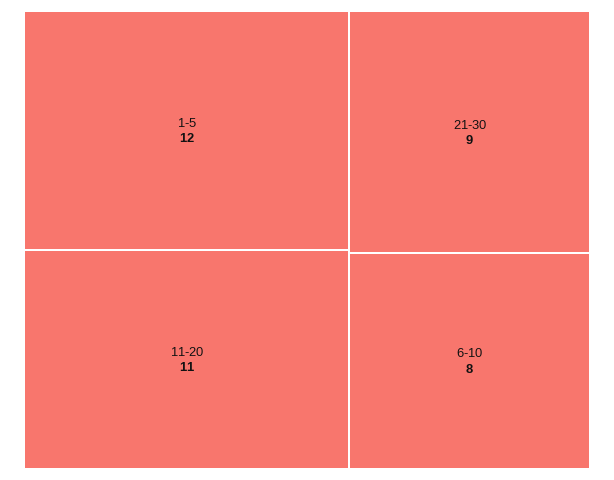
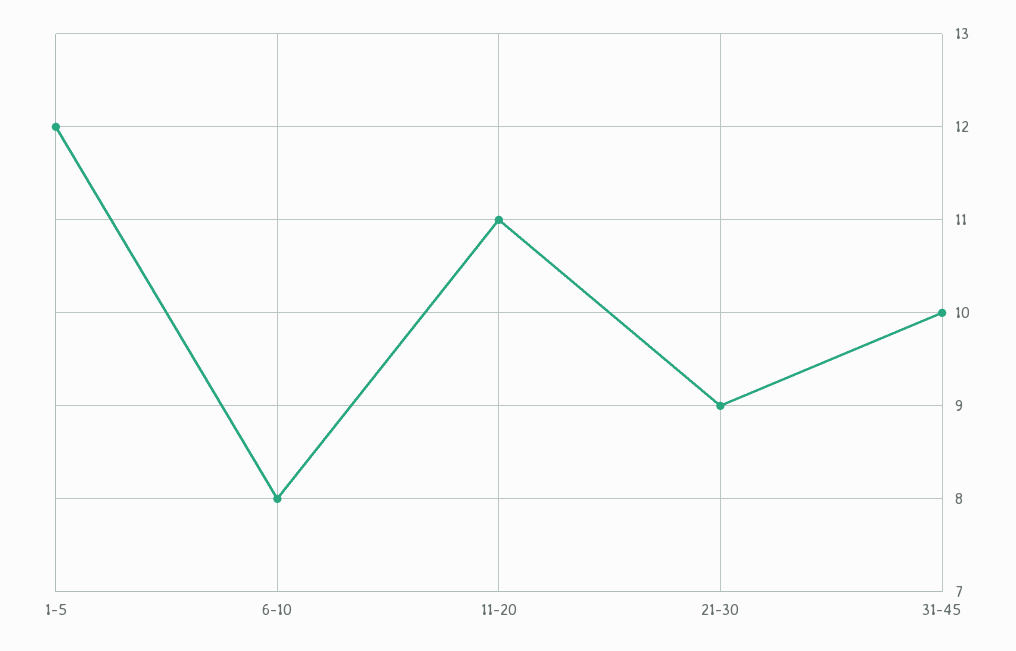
31-45: none -> 10

